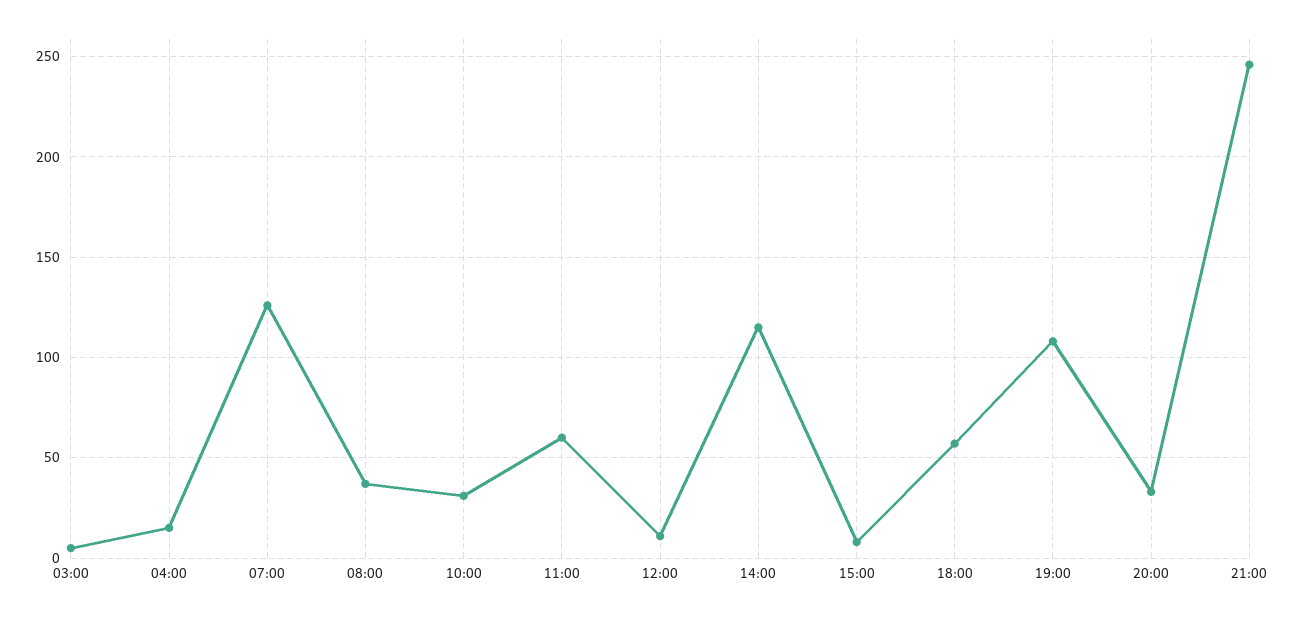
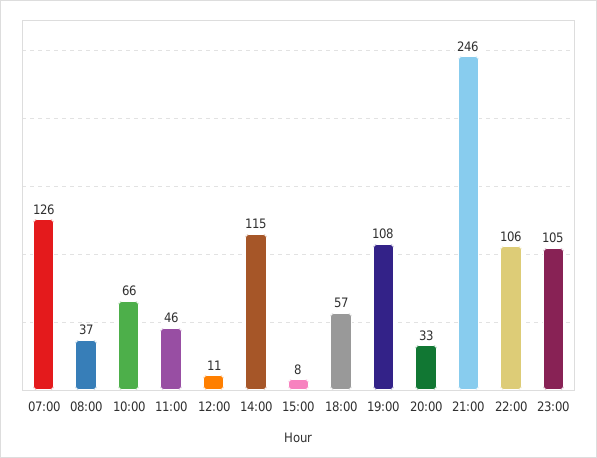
03:00: 5 -> none
04:00: 15 -> none
10:00: 30 -> 66
11:00: 60 -> 46
22:00: none -> 106
23:00: none -> 105

